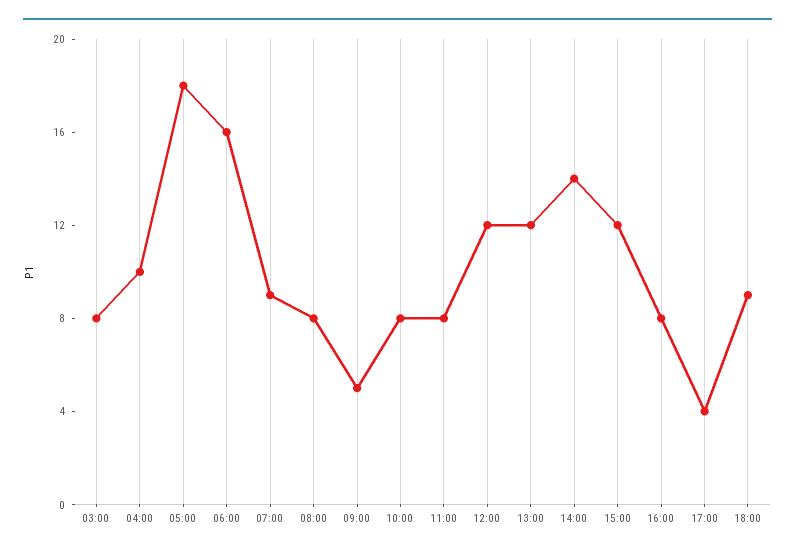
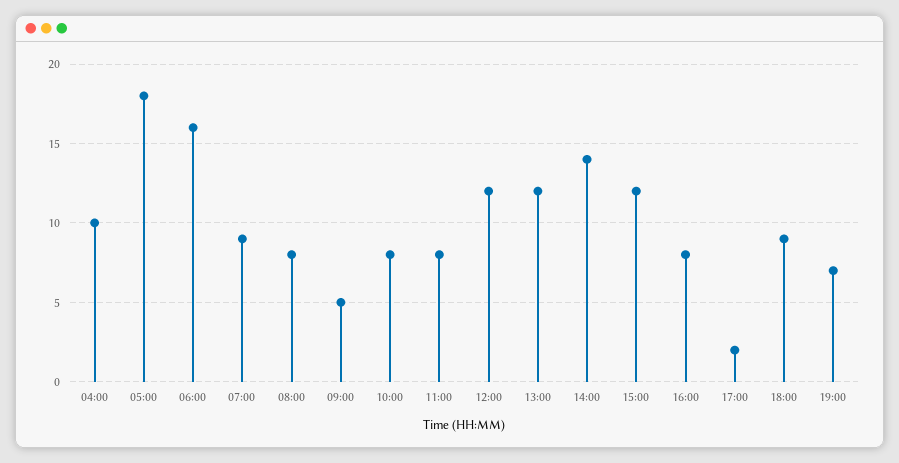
03:00: 8 -> none
17:00: 4 -> 2
19:00: none -> 7

